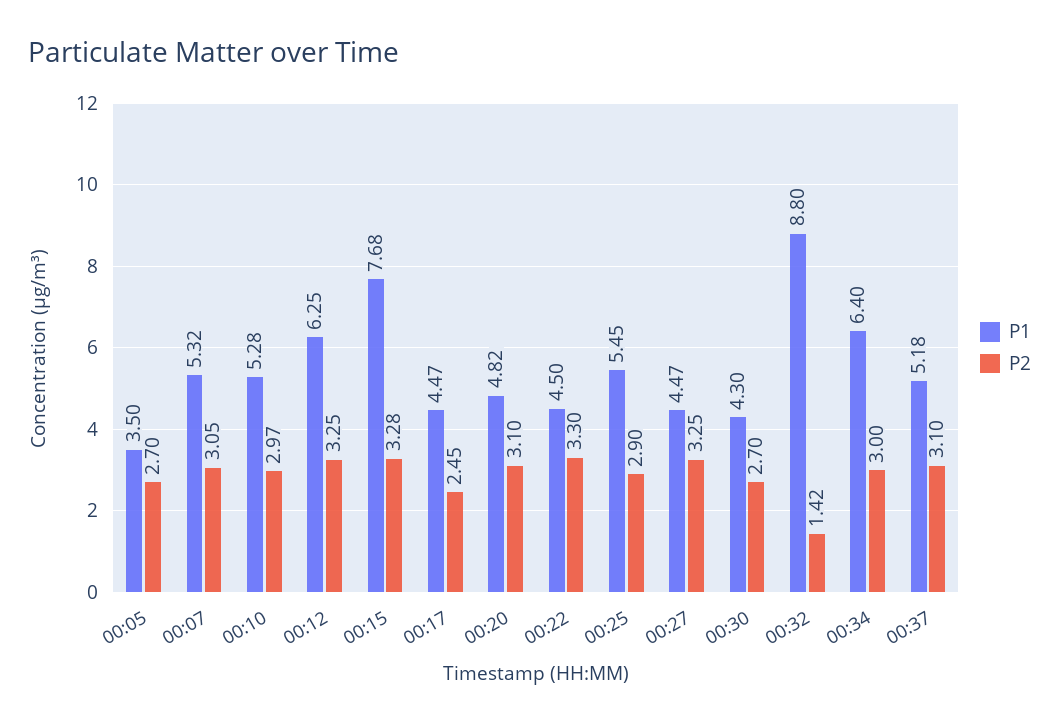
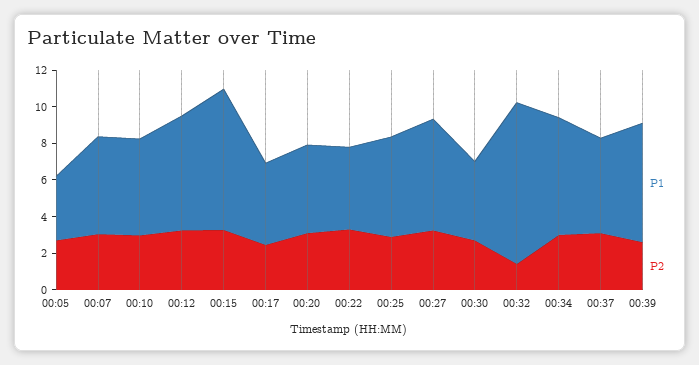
P1, 00:27: 4.47 -> 6
P1, 00:39: none -> 6.5
P2, 00:39: none -> 2.5

